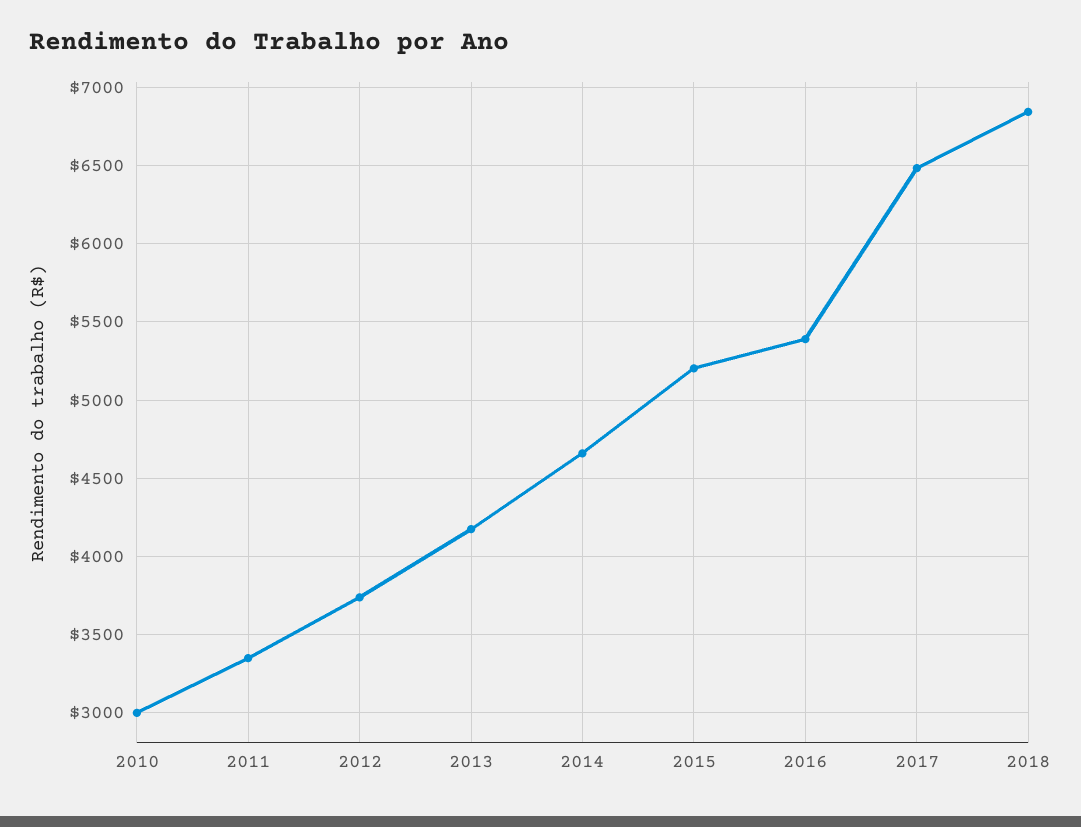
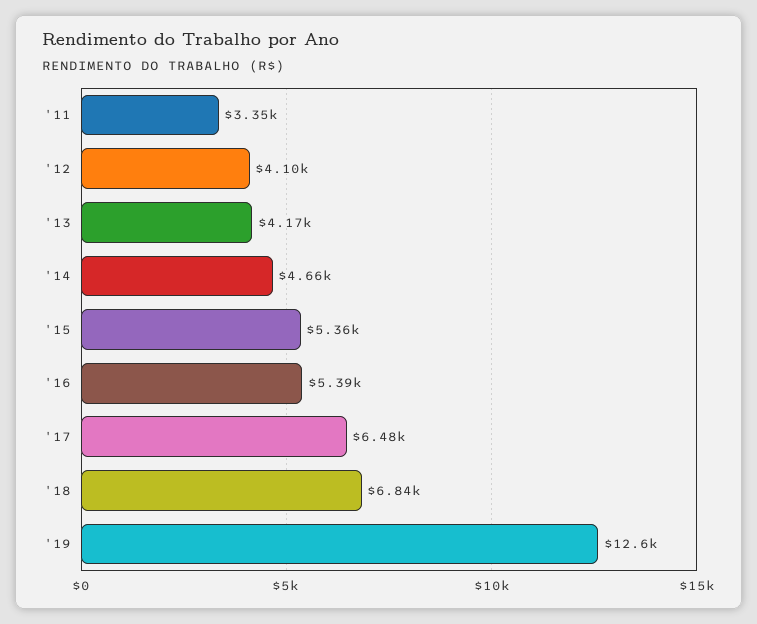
2010: 3000 -> none
2012: 3750 -> 4100
2015: 5200 -> 5360
'19: none -> 12600

